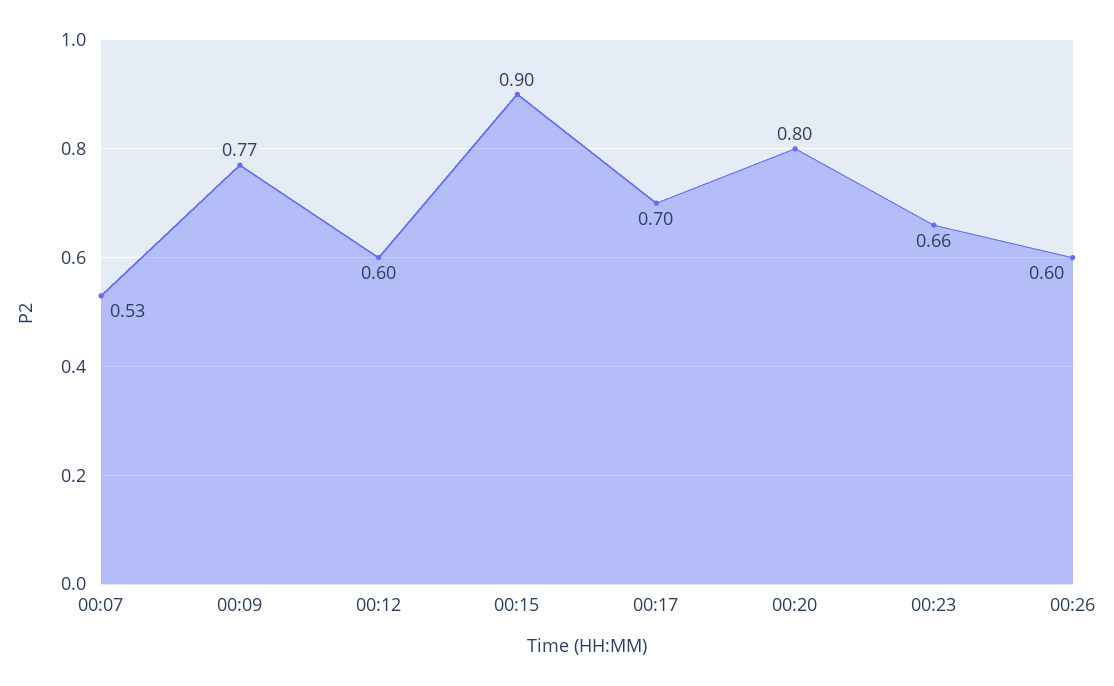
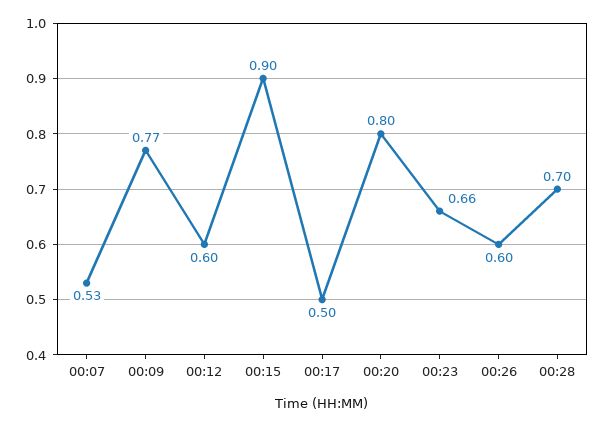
00:17: 0.7 -> 0.5
00:28: none -> 0.7

